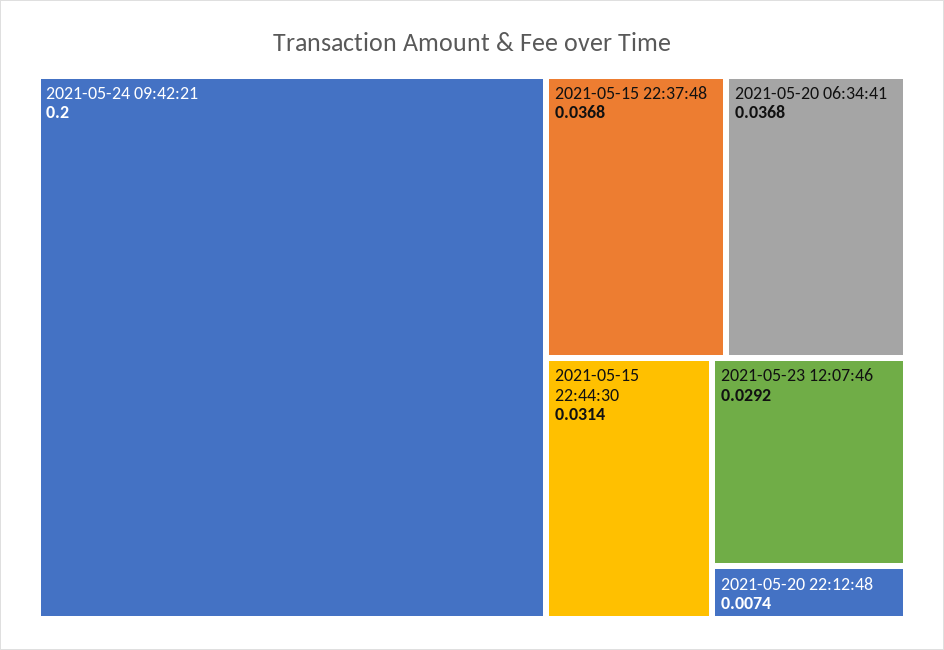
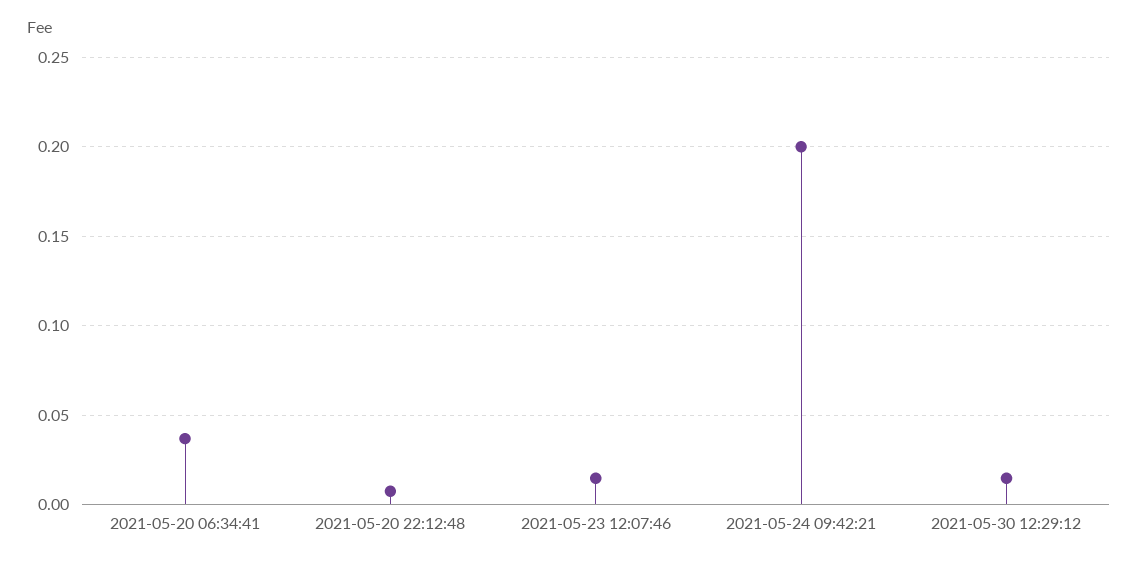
2021-05-15 22:37:48: 0.0368 -> none
2021-05-15 22:44:30: 0.0314 -> none
2021-05-23 12:07:46: 0.0292 -> 0.015
2021-05-30 12:29:12: none -> 0.015

